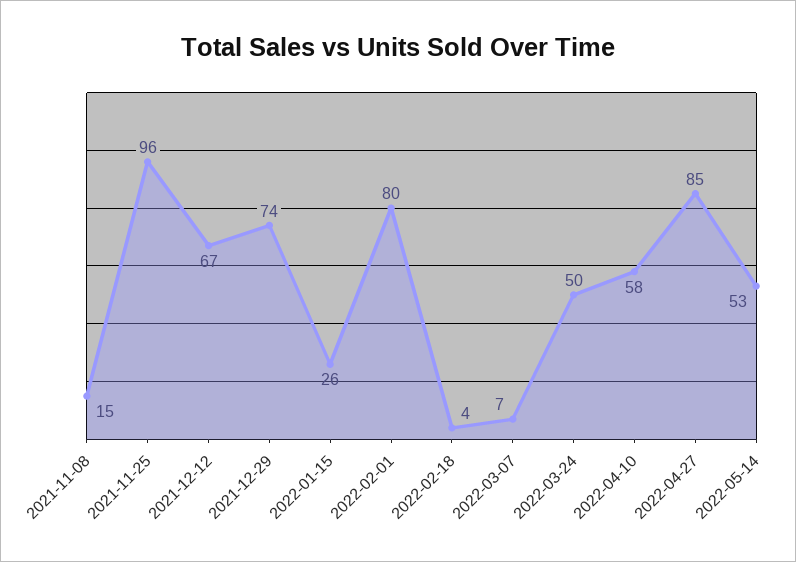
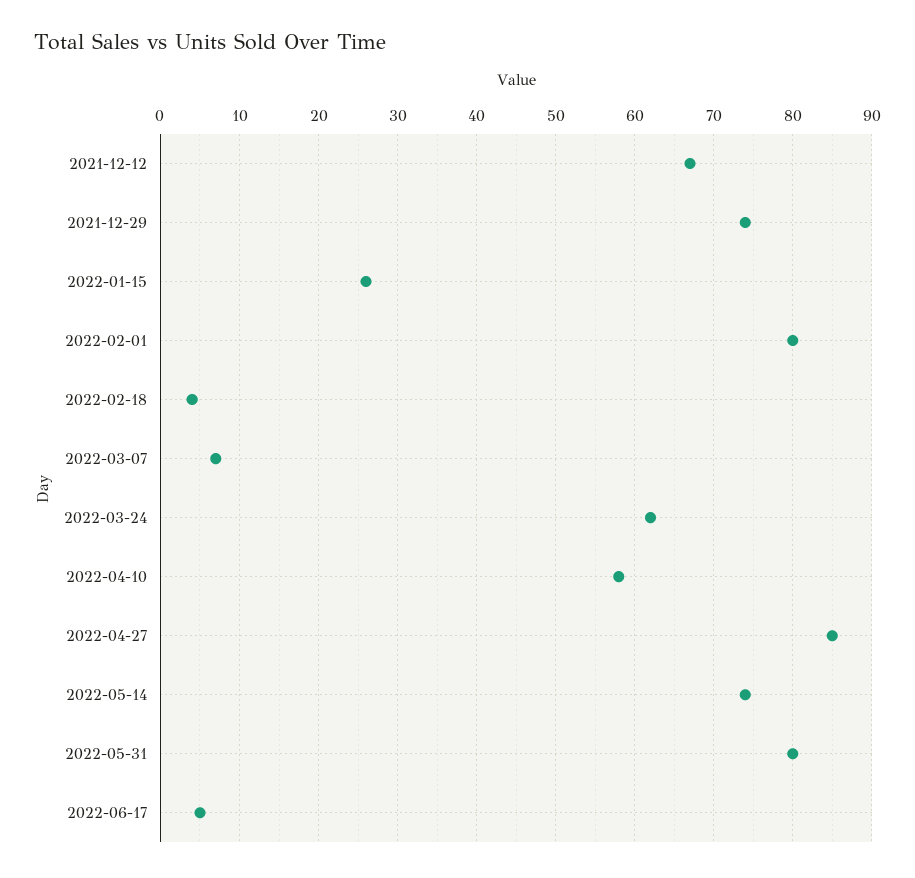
2021-11-08: 15 -> none
2021-11-25: 96 -> none
2022-03-24: 50 -> 62
2022-05-14: 53 -> 74
2022-05-31: none -> 80
2022-06-17: none -> 5

